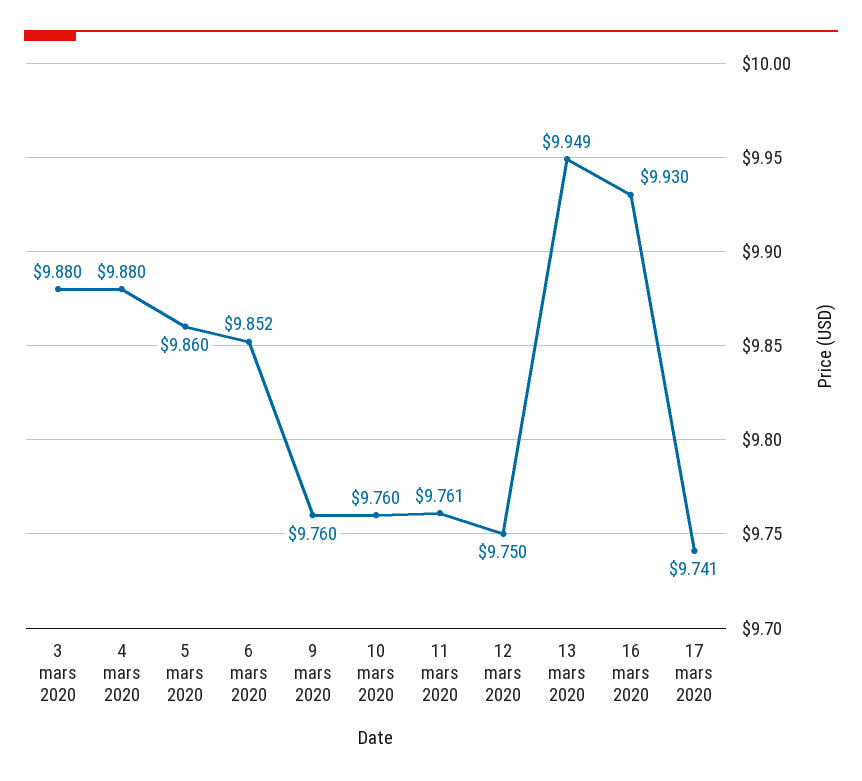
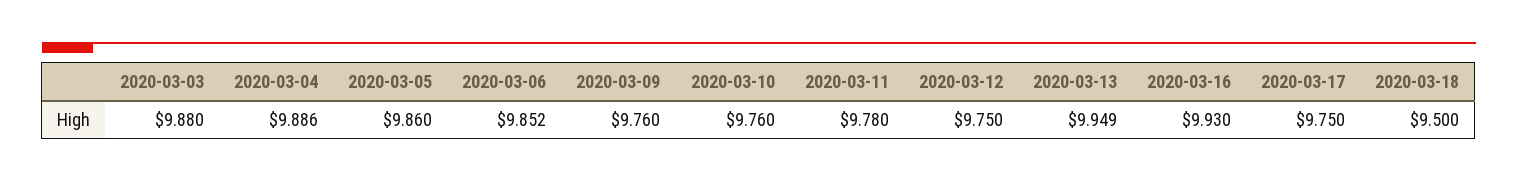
4 mars 2020: 9.88 -> 9.886
11 mars 2020: 9.761 -> 9.78
17 mars 2020: 9.741 -> 9.75
2020-03-18: none -> 9.5

